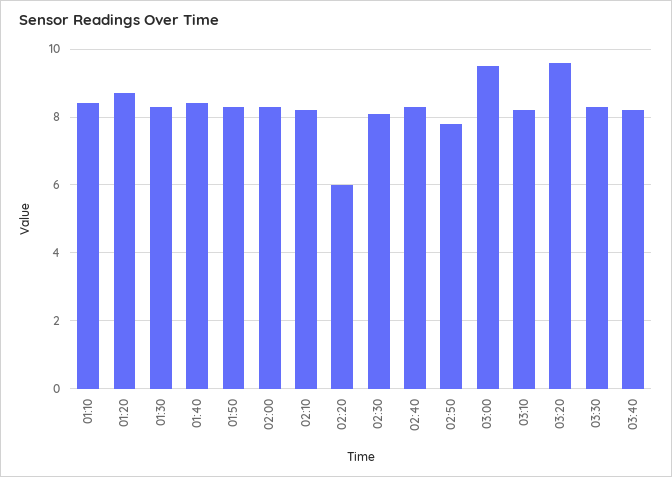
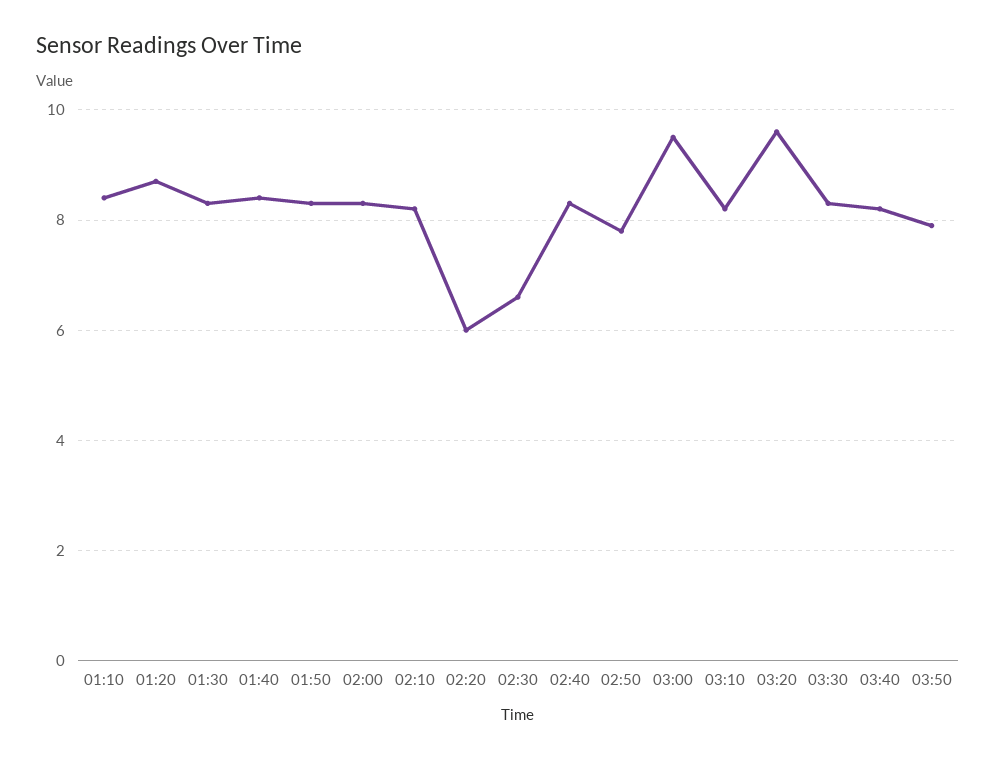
02:30: 8 -> 6.5
03:50: none -> 8

